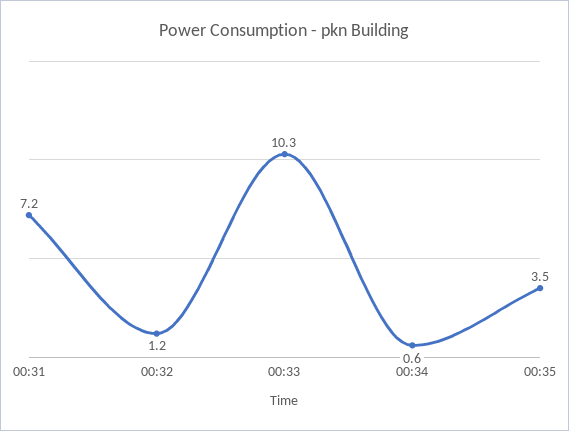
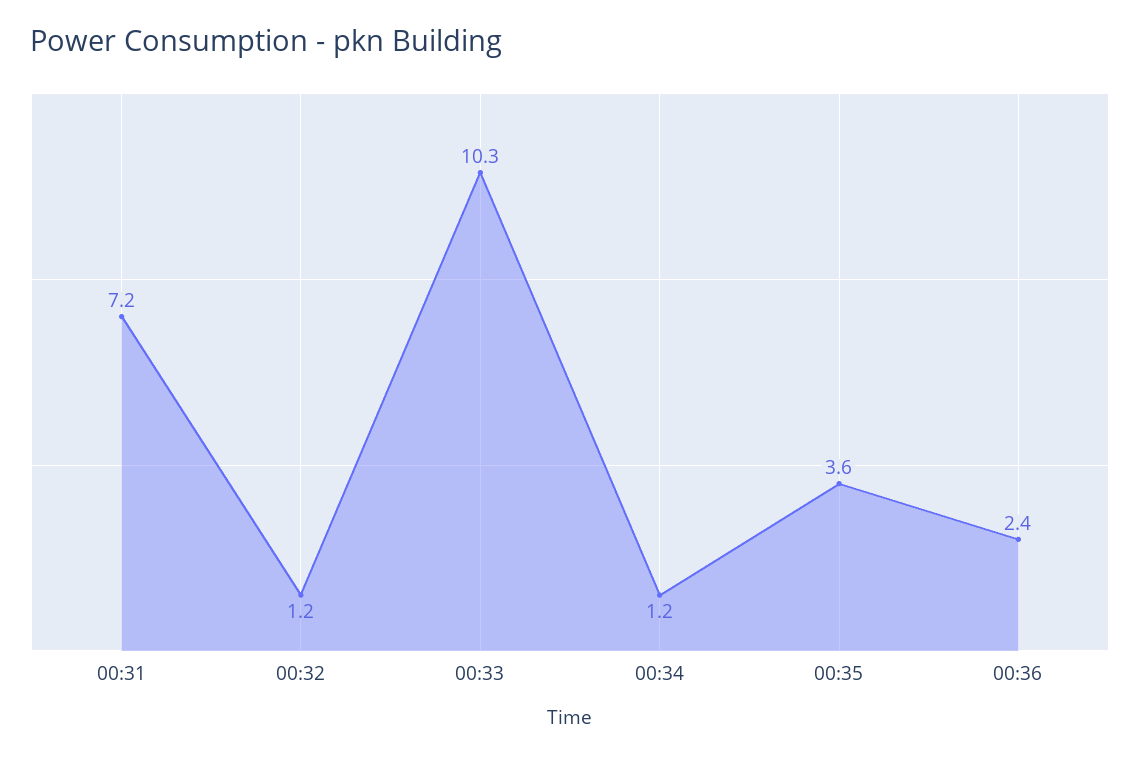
00:34: 0.6 -> 1.2
00:35: 3.5 -> 3.6
00:36: none -> 2.4

